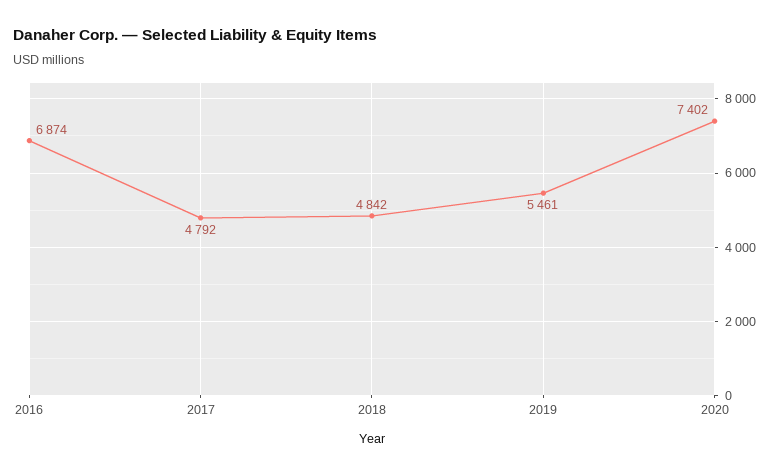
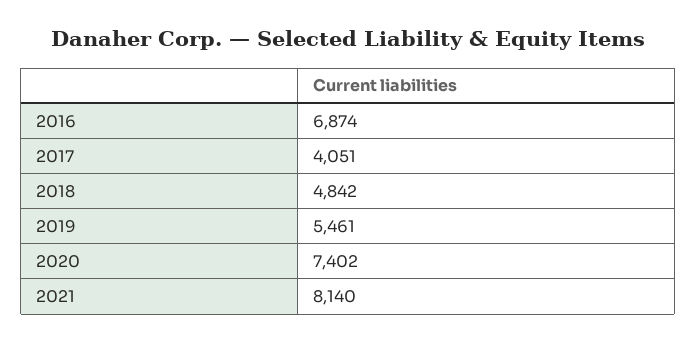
2017: 4792 -> 4051
2021: none -> 8140

